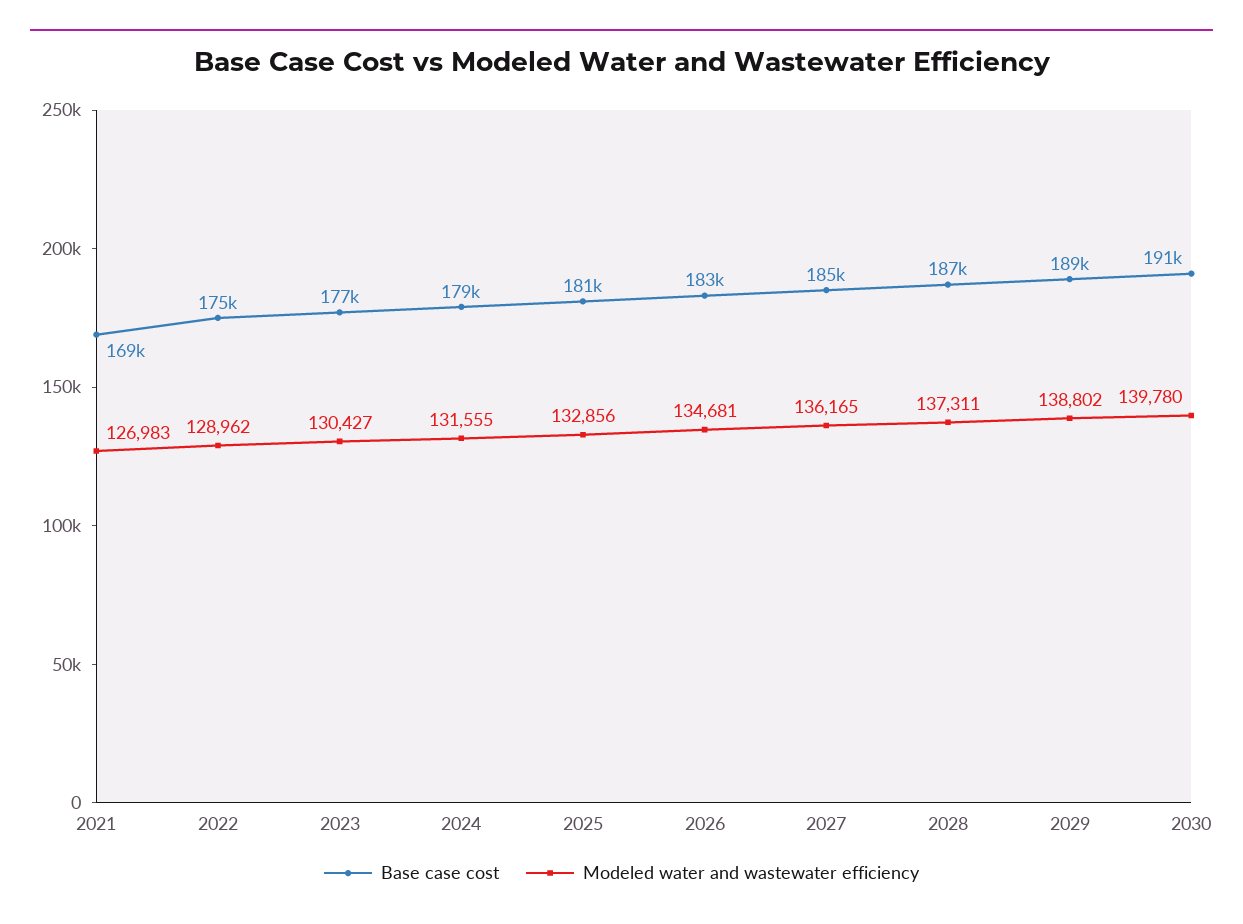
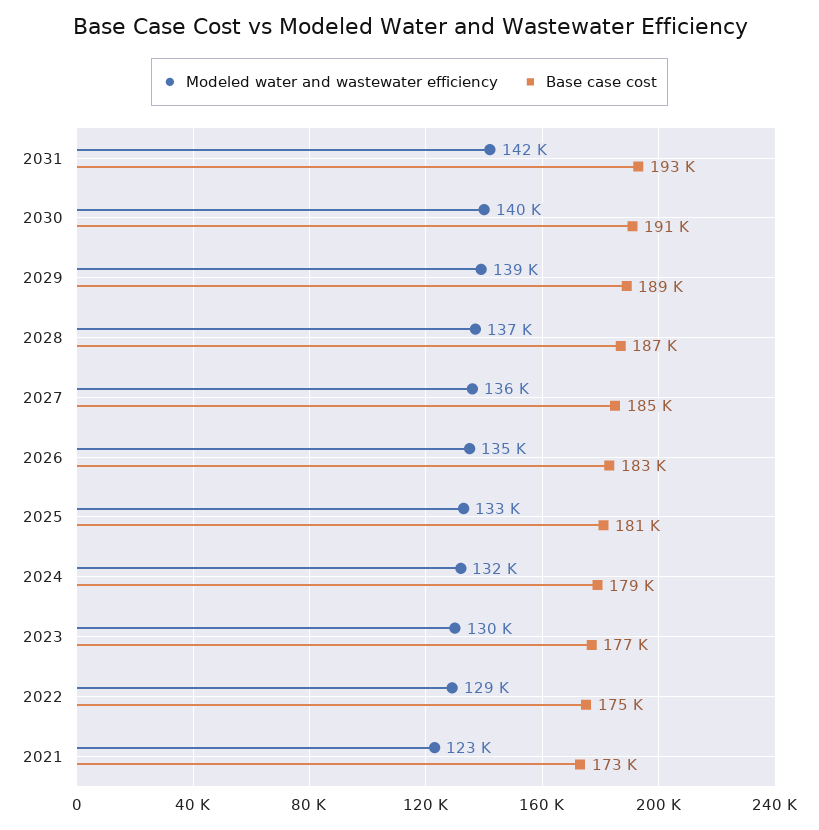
Base case cost, 2021: 169000 -> 173000
Modeled water and wastewater efficiency, 2021: 126983 -> 123000
Modeled water and wastewater efficiency, 2031: none -> 142000
Base case cost, 2031: none -> 193000

